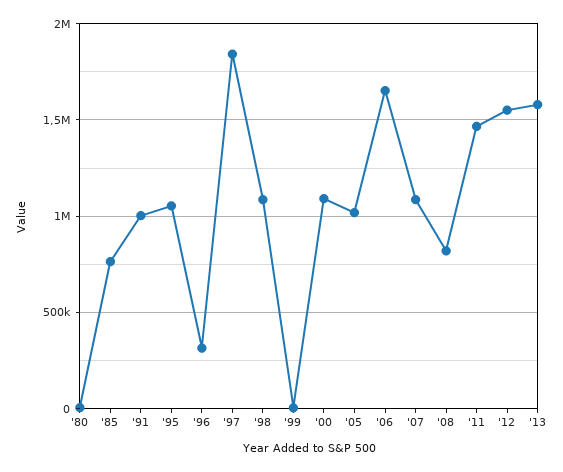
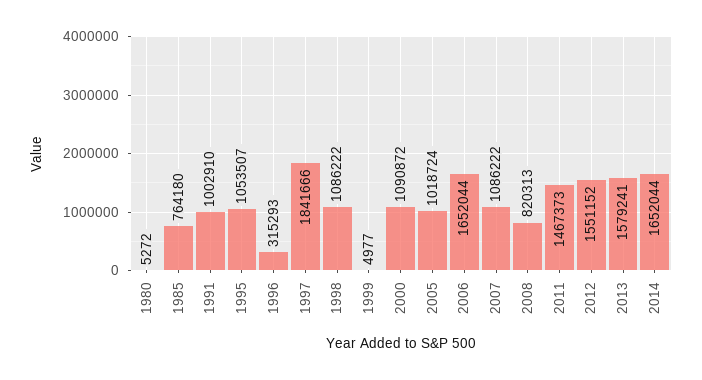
2014: none -> 1652044

